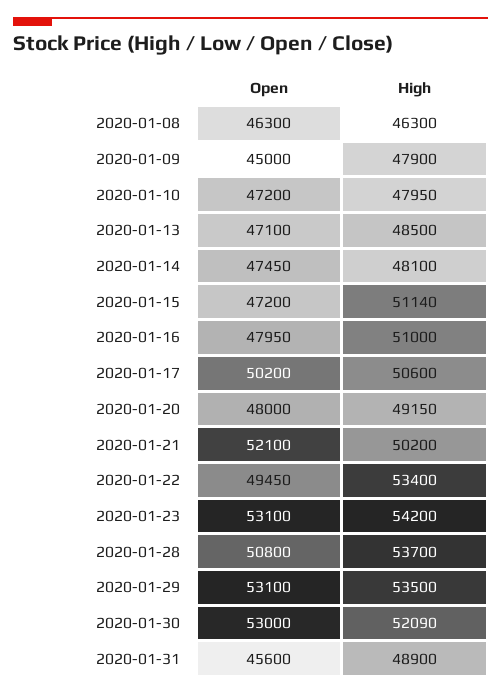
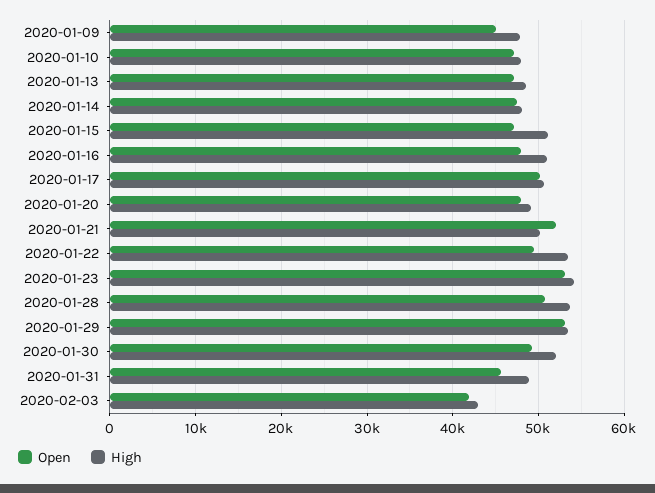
Open, 2020-01-08: 46300 -> none
High, 2020-01-08: 46300 -> none
Open, 2020-01-30: 53000 -> 49000
Open, 2020-02-03: none -> 42000
High, 2020-02-03: none -> 43000

